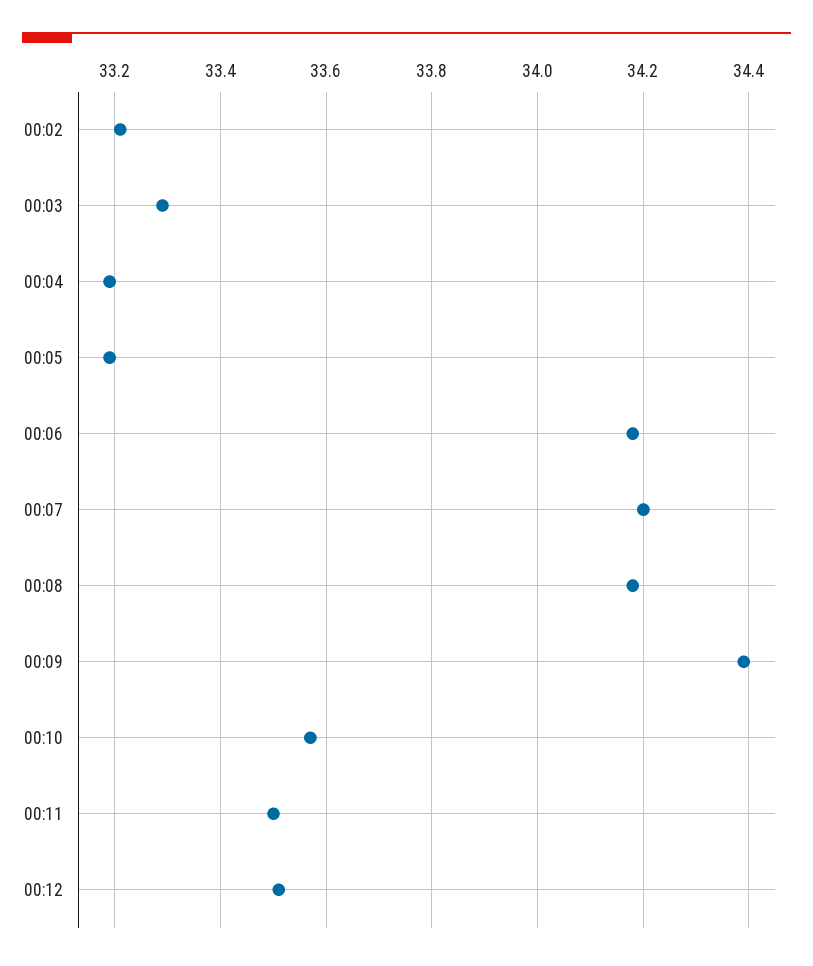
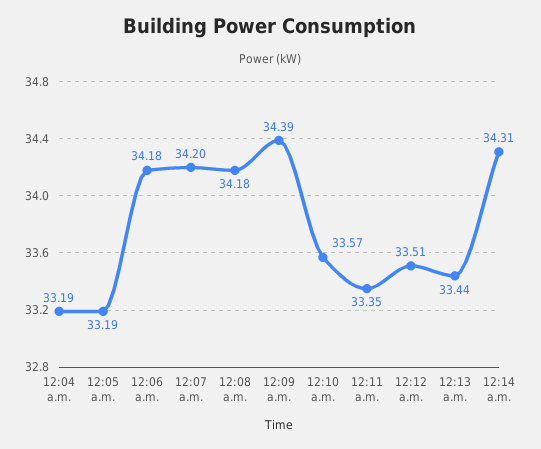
00:02: 33.2 -> none
00:03: 33.3 -> none
00:11: 33.5 -> 33.35
12:13 a.m.: none -> 33.44
12:14 a.m.: none -> 34.31

